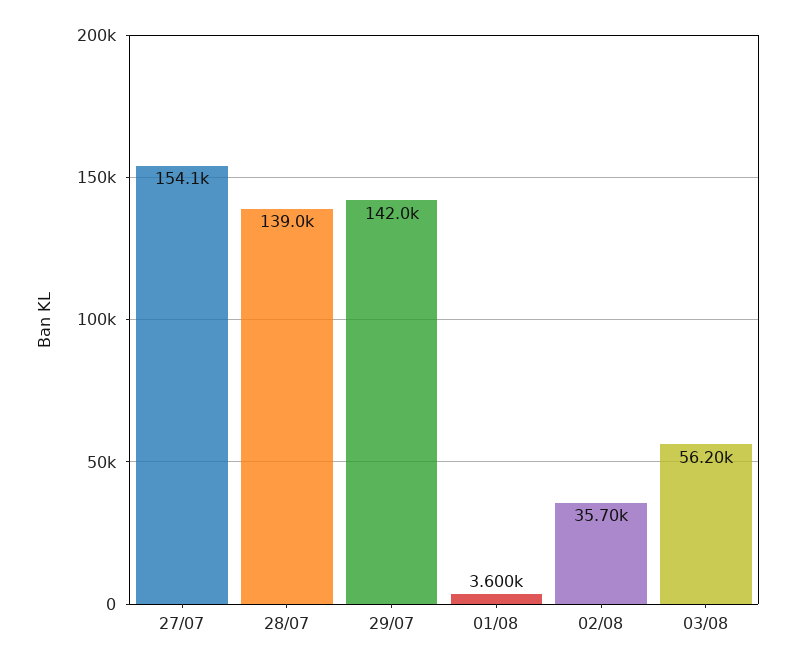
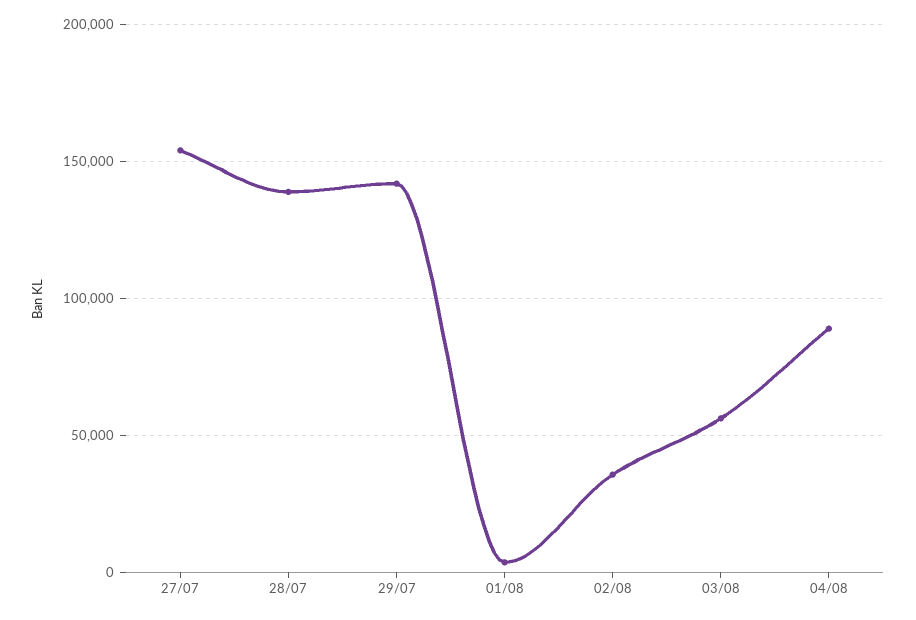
04/08: none -> 90000

